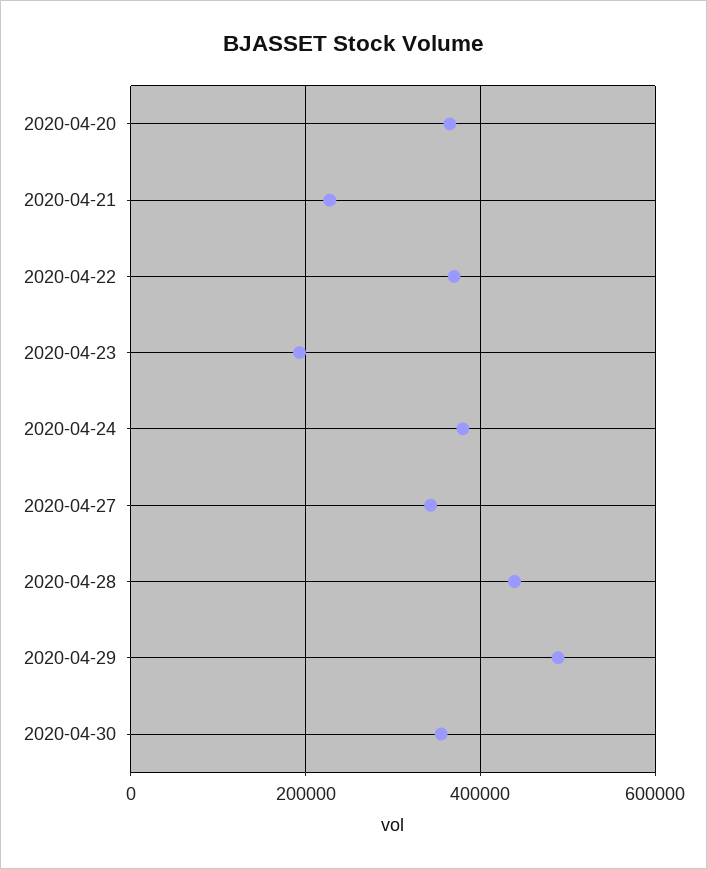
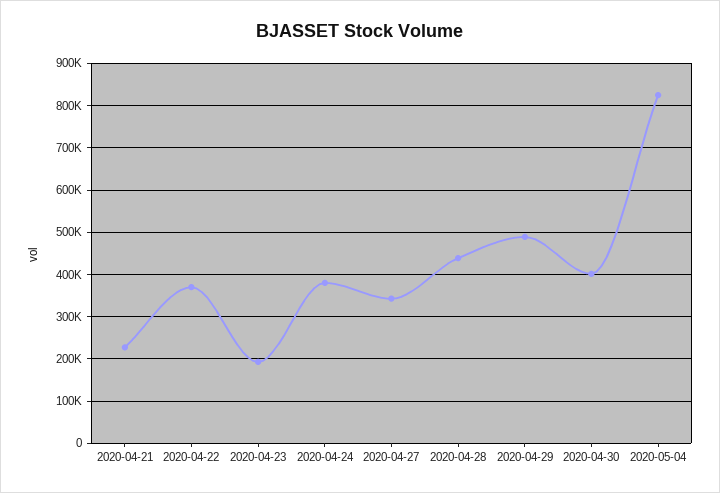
2020-04-20: 360000 -> none
2020-04-30: 360000 -> 400000
2020-05-04: none -> 820000

